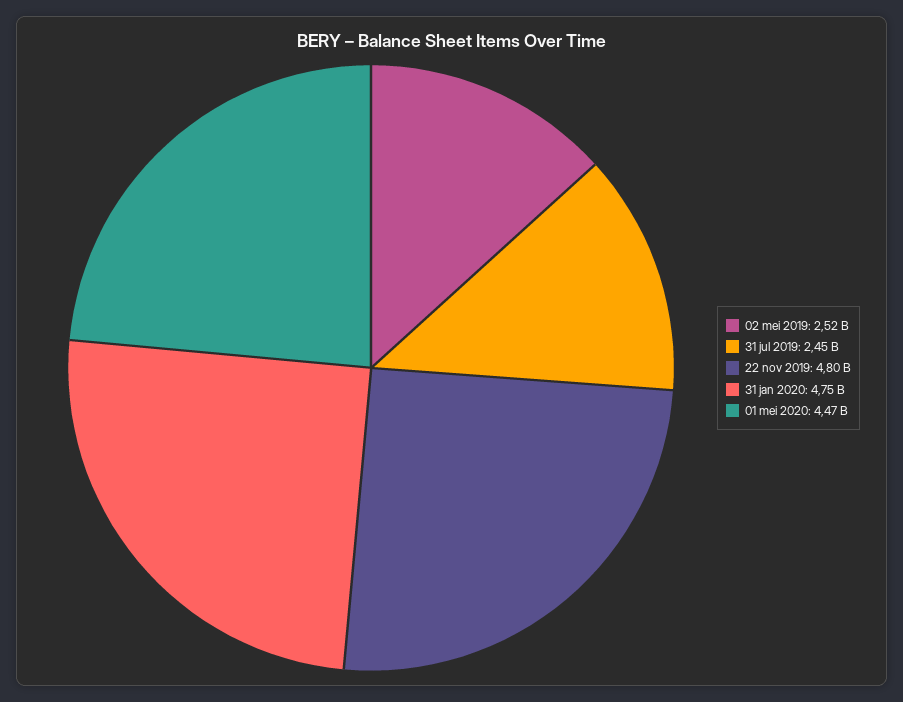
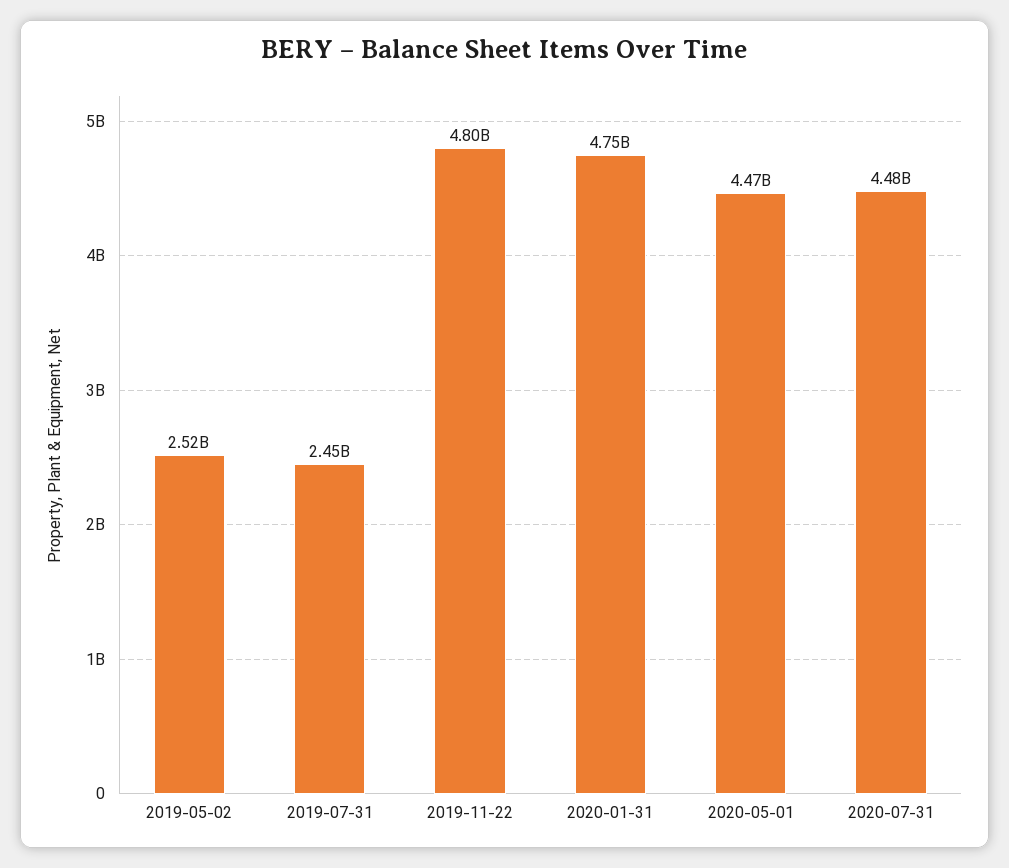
2020-07-31: none -> 4480000000

